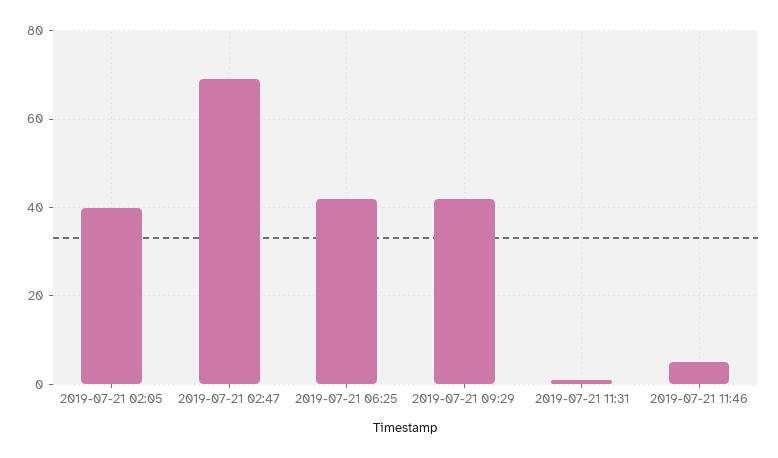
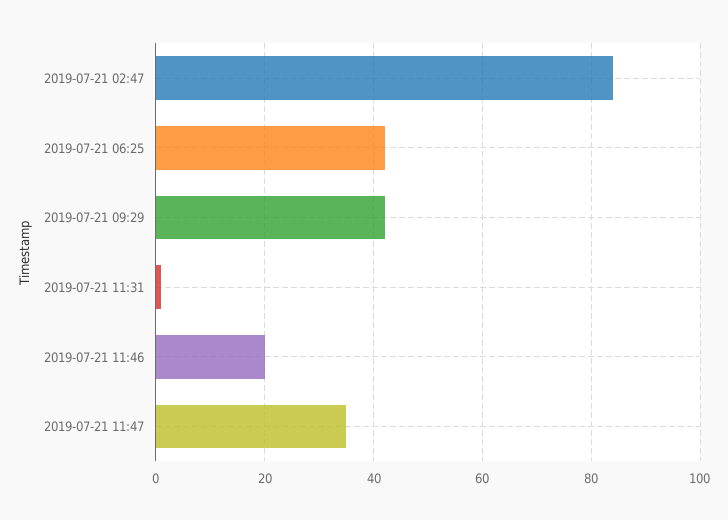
2019-07-21 02:05: 40 -> none
2019-07-21 02:47: 70 -> 85
2019-07-21 11:46: 5 -> 20
2019-07-21 11:47: none -> 35

